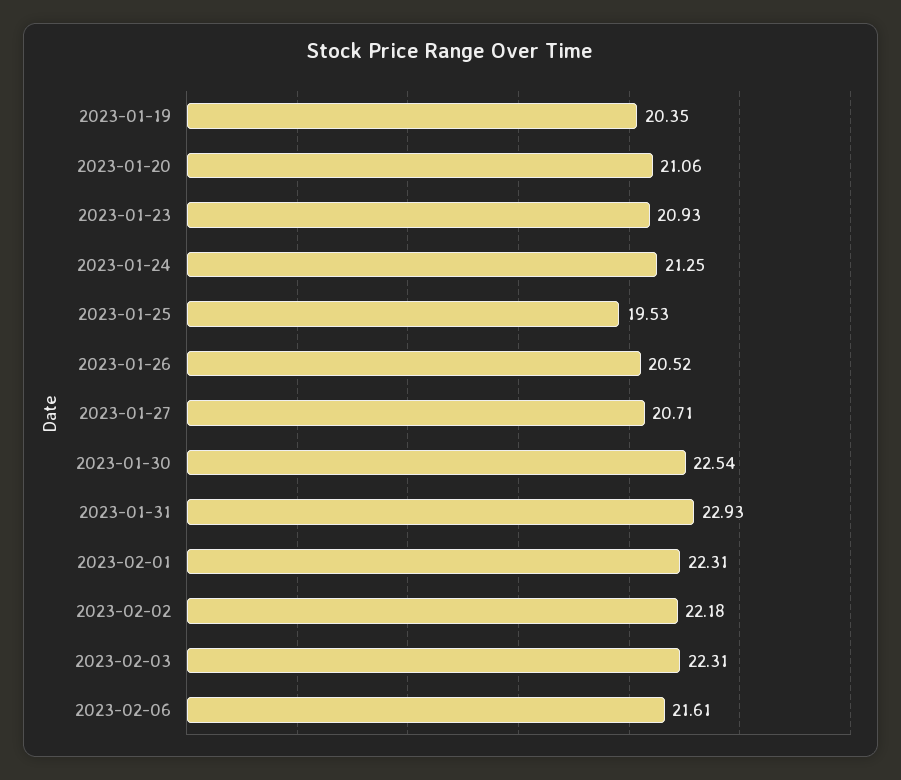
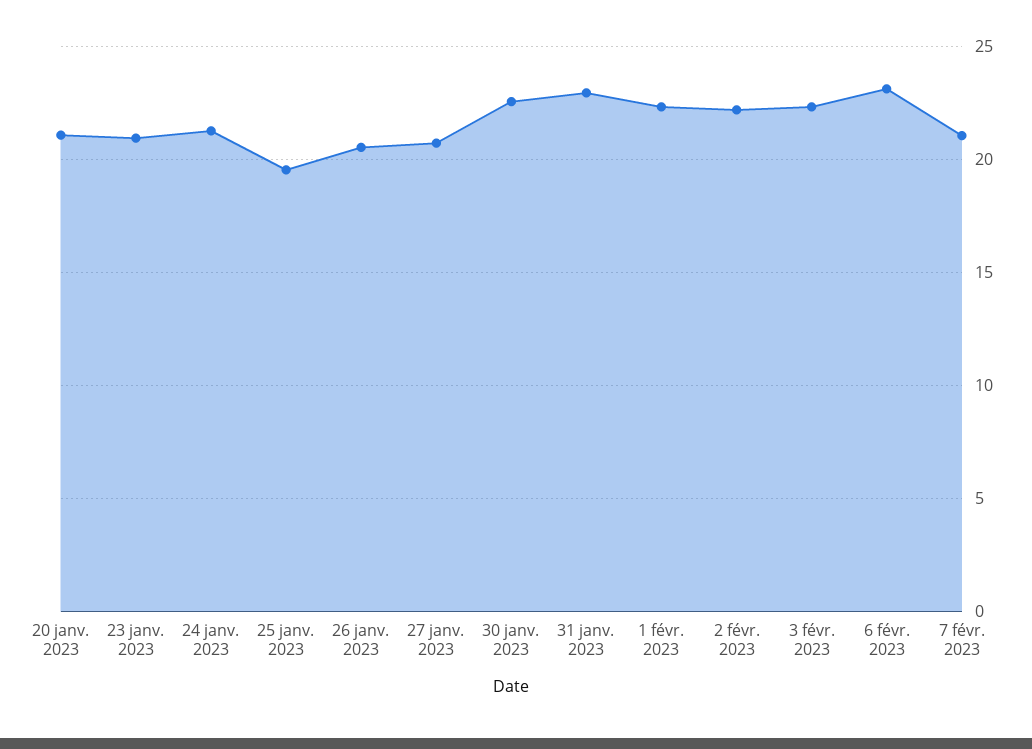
2023-01-19: 20.35 -> none
2023-02-06: 21.61 -> 23
7 févr. 2023: none -> 21

